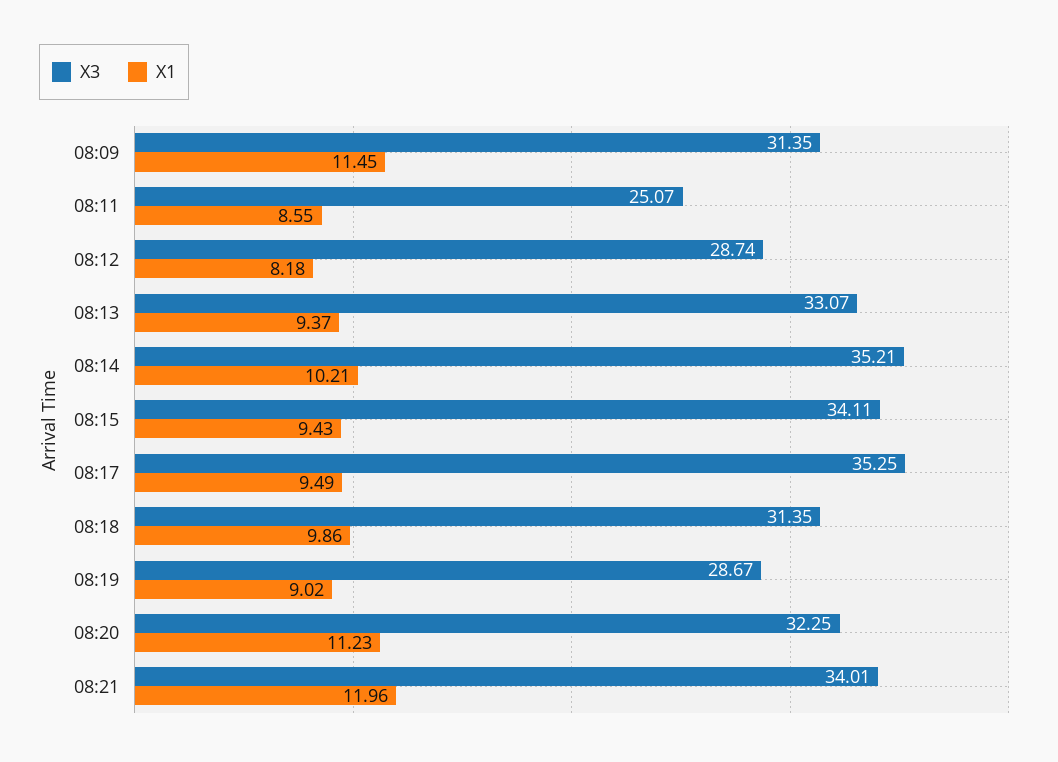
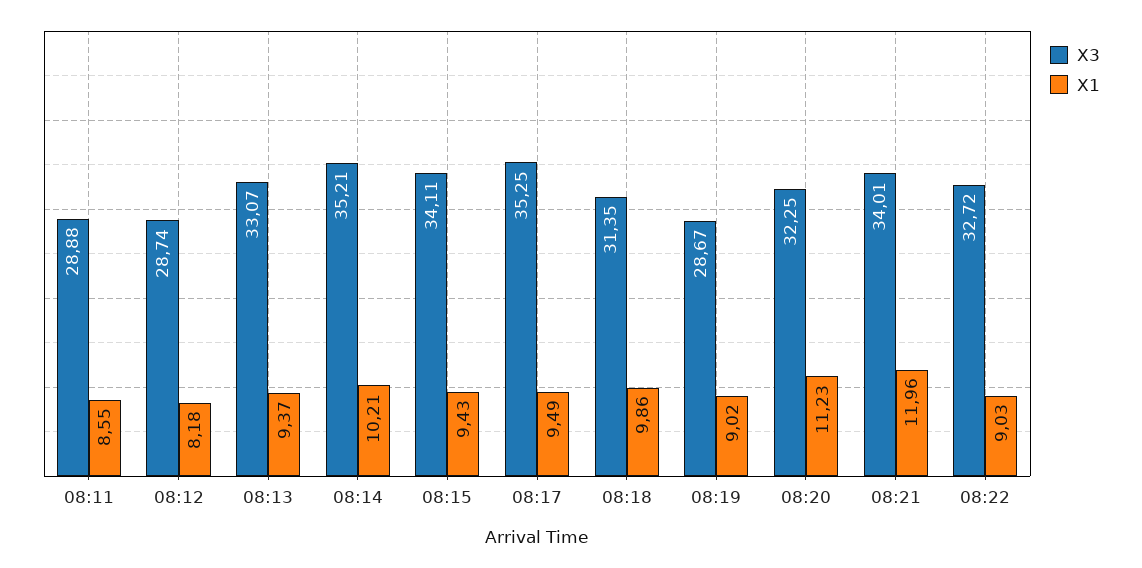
X3, 08:09: 31.35 -> none
X1, 08:09: 11.45 -> none
X3, 08:11: 25.07 -> 28.88
X3, 08:22: none -> 32.72
X1, 08:22: none -> 9.03

